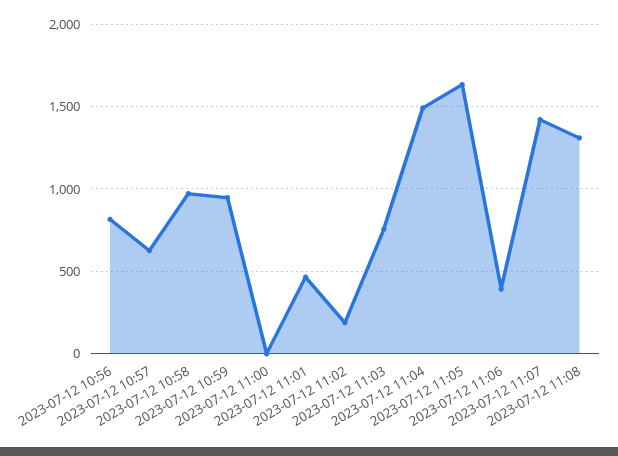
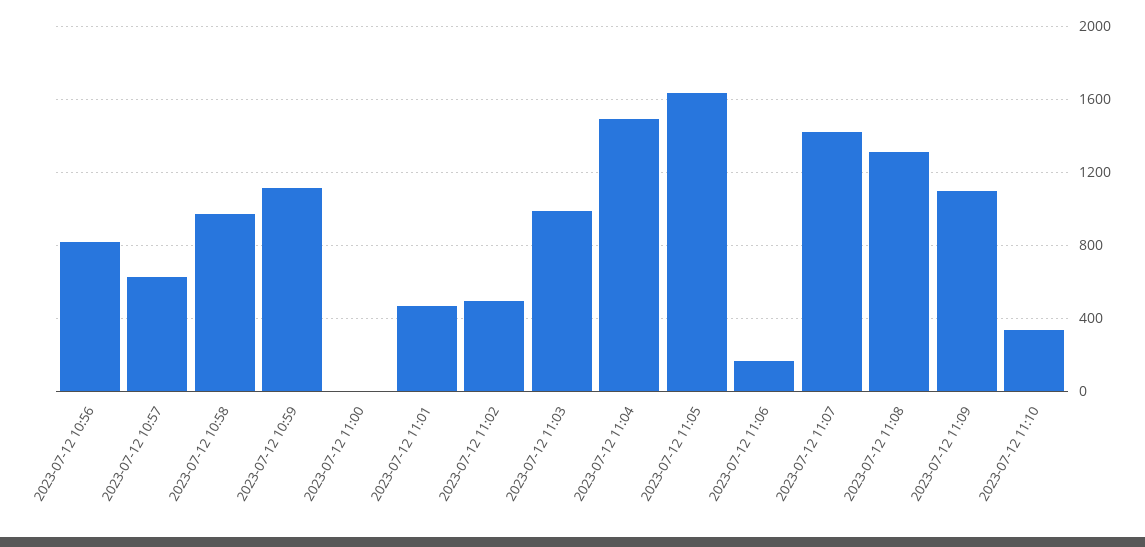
2023-07-12 10:59: 950 -> 1100
2023-07-12 11:02: 200 -> 500
2023-07-12 11:03: 750 -> 1000
2023-07-12 11:06: 400 -> 150
2023-07-12 11:09: none -> 1100
2023-07-12 11:10: none -> 350

